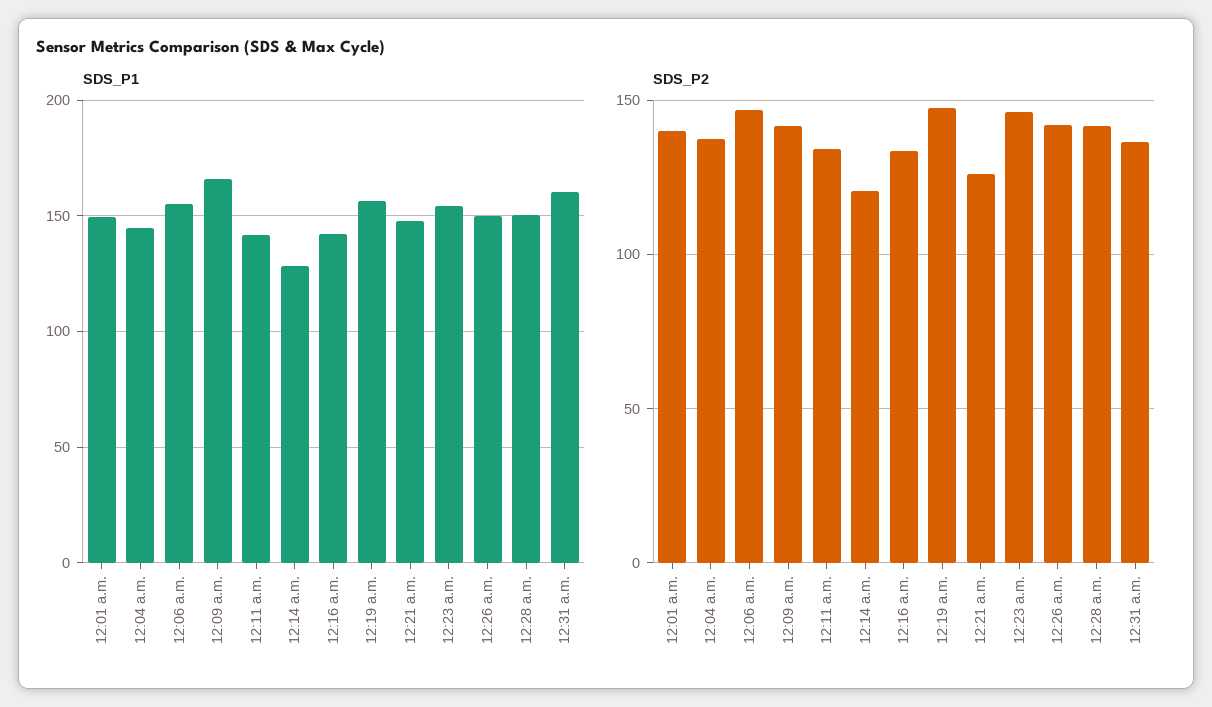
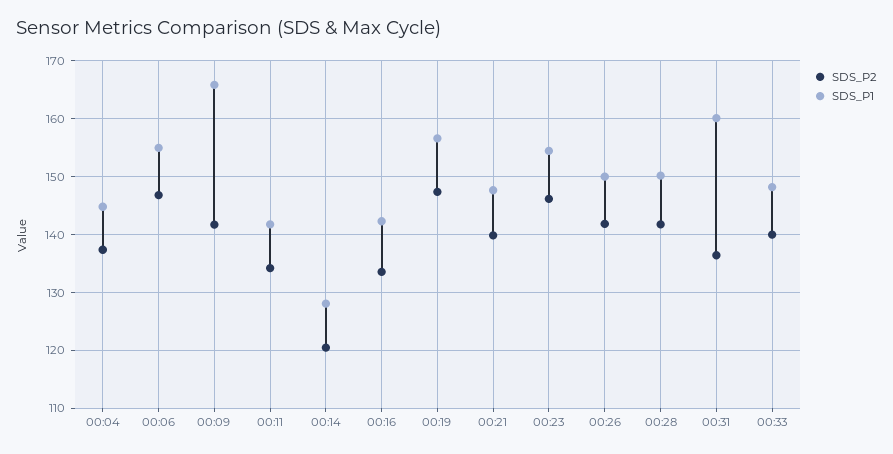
SDS_P1, 12:01 a.m.: 150 -> none
SDS_P2, 12:01 a.m.: 140 -> none
SDS_P2, 12:21 a.m.: 125 -> 140
SDS_P2, 00:33: none -> 140
SDS_P1, 00:33: none -> 148

